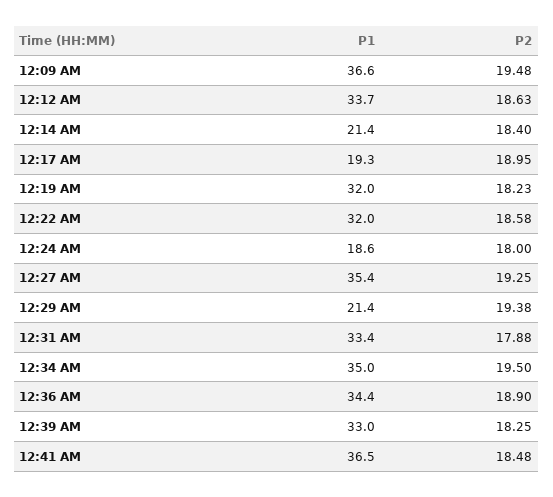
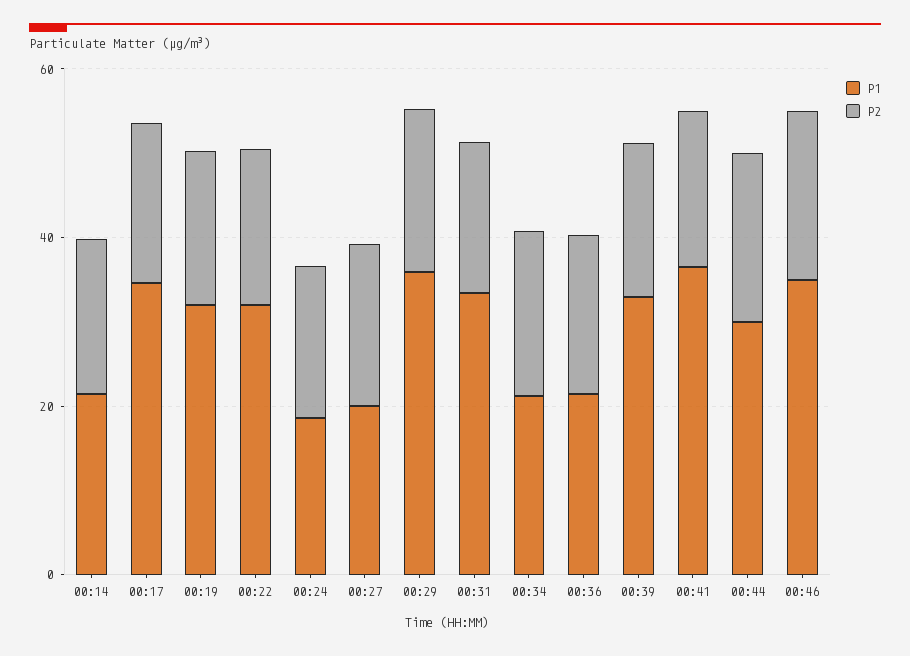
P1, 12:09 AM: 36.6 -> none
P2, 12:09 AM: 19.48 -> none
P1, 12:12 AM: 33.7 -> none
P2, 12:12 AM: 18.63 -> none
P1, 12:17 AM: 19.3 -> 35
P1, 12:27 AM: 35.4 -> 20
P1, 12:29 AM: 21.4 -> 35
P1, 12:34 AM: 35 -> 20
P1, 12:36 AM: 34.4 -> 20
P1, 00:44: none -> 30
P2, 00:44: none -> 20
P1, 00:46: none -> 35
P2, 00:46: none -> 20

